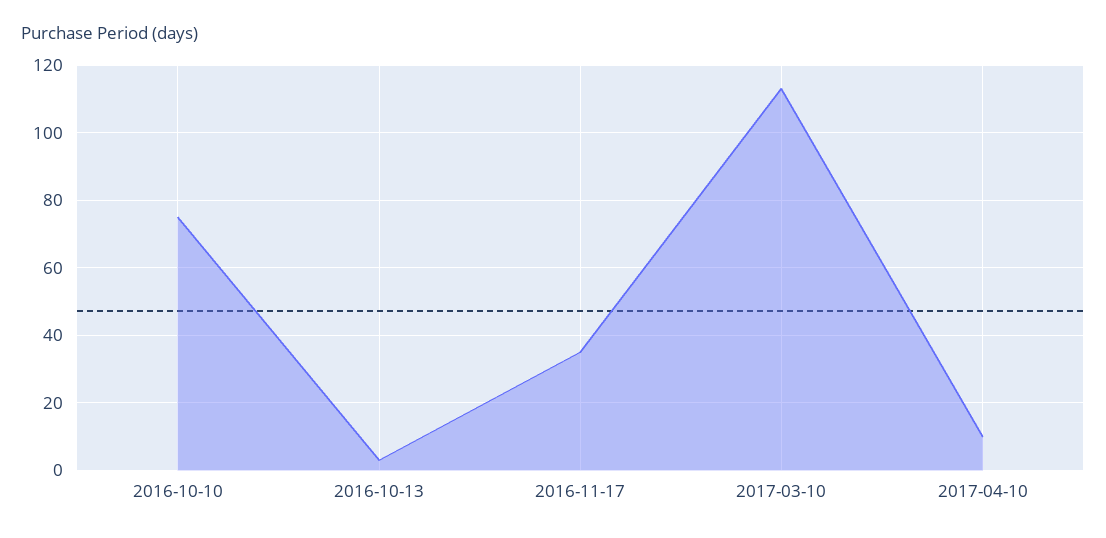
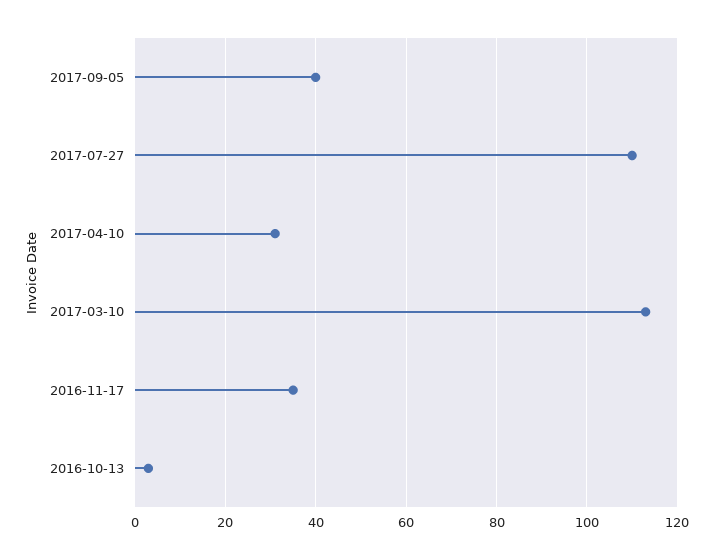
2016-10-10: 75 -> none
2017-04-10: 10 -> 30
2017-09-05: none -> 40
2017-07-27: none -> 110

